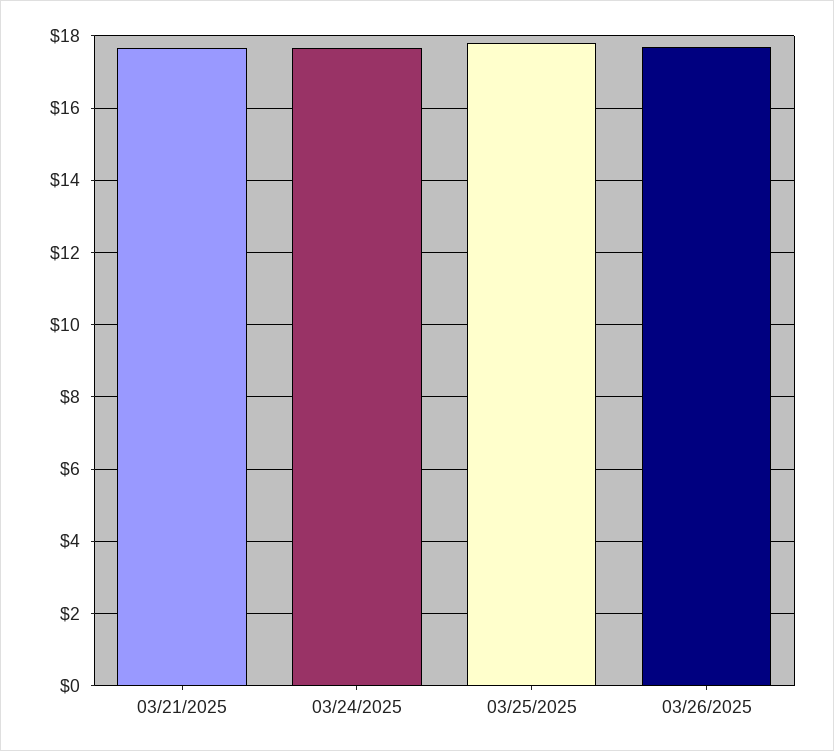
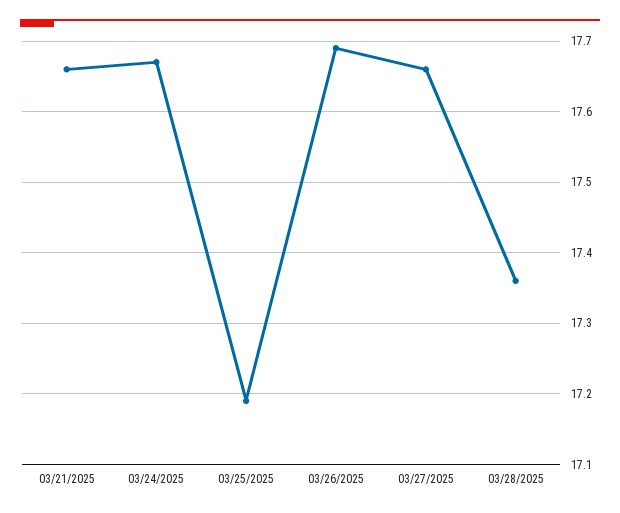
03/25/2025: 17.8 -> 17.19
03/27/2025: none -> 17.66
03/28/2025: none -> 17.36

